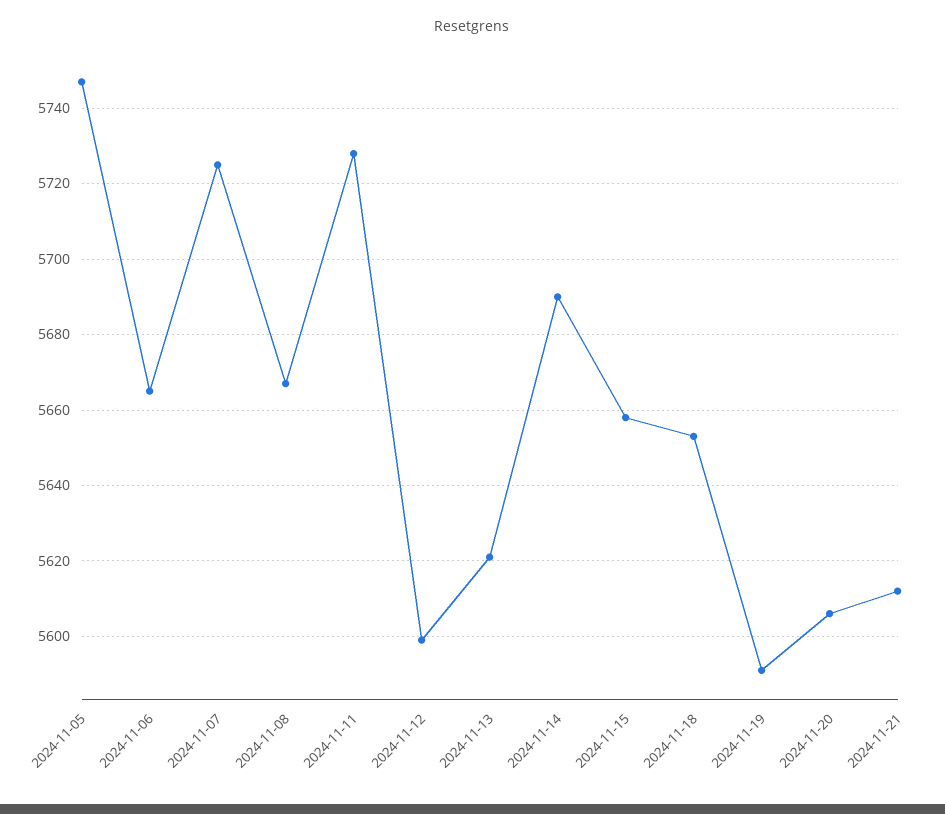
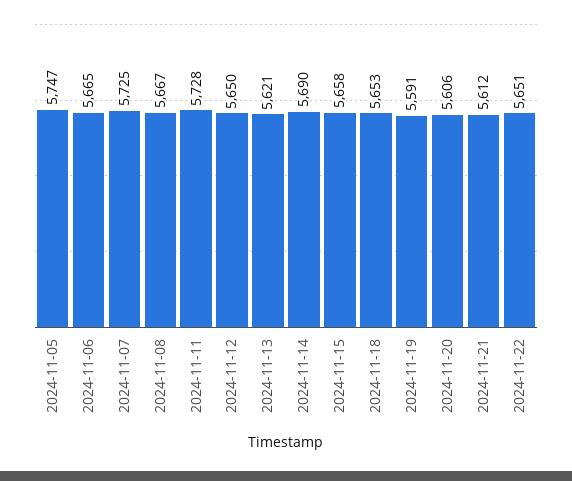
2024-11-12: 5600 -> 5650
2024-11-22: none -> 5651

